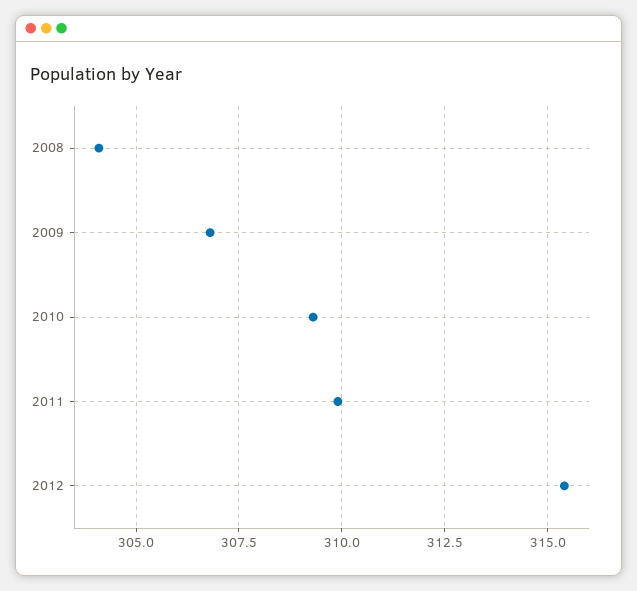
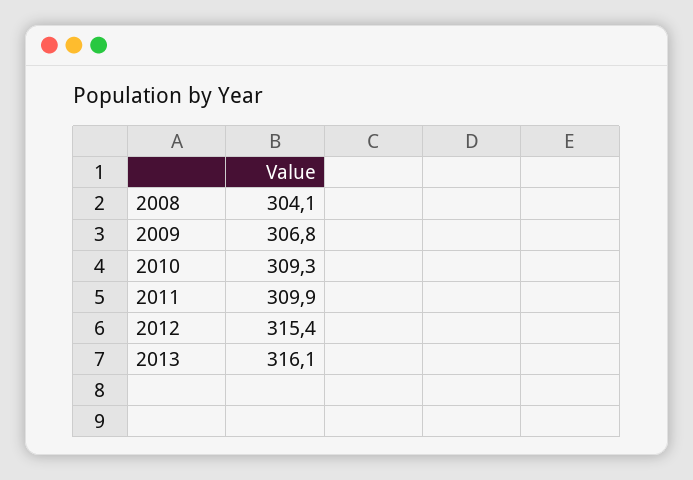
2013: none -> 316.1

